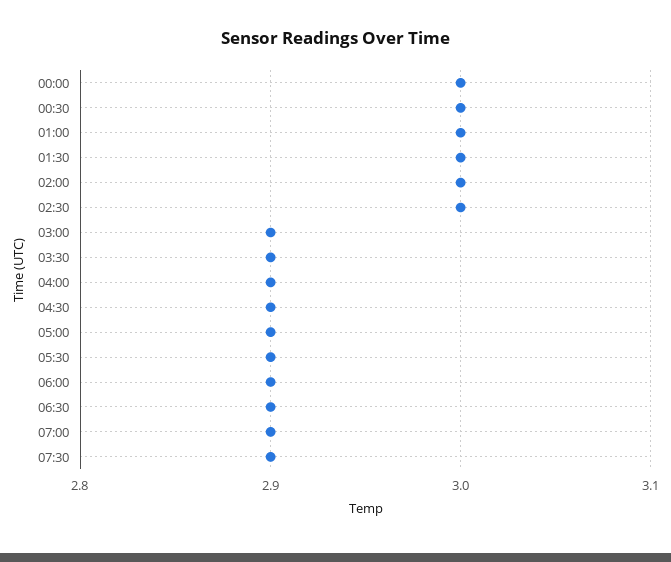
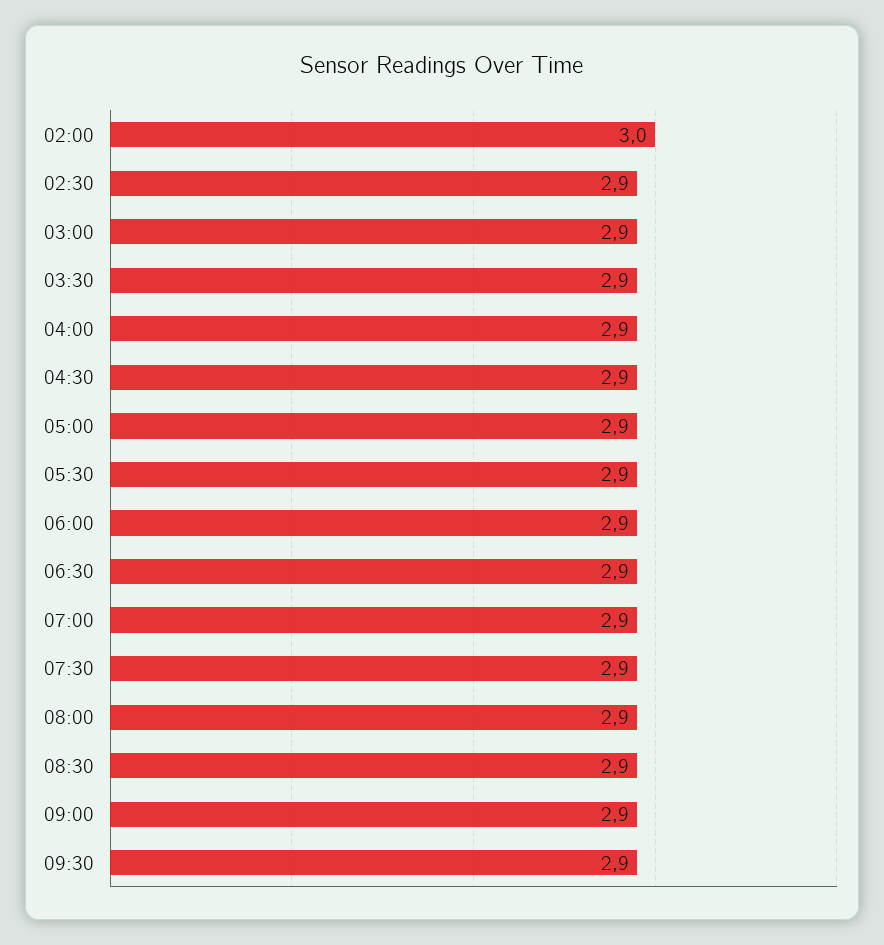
00:00: 3 -> none
00:30: 3 -> none
01:00: 3 -> none
01:30: 3 -> none
02:30: 3 -> 2.9
08:00: none -> 2.9
08:30: none -> 2.9
09:00: none -> 2.9
09:30: none -> 2.9

